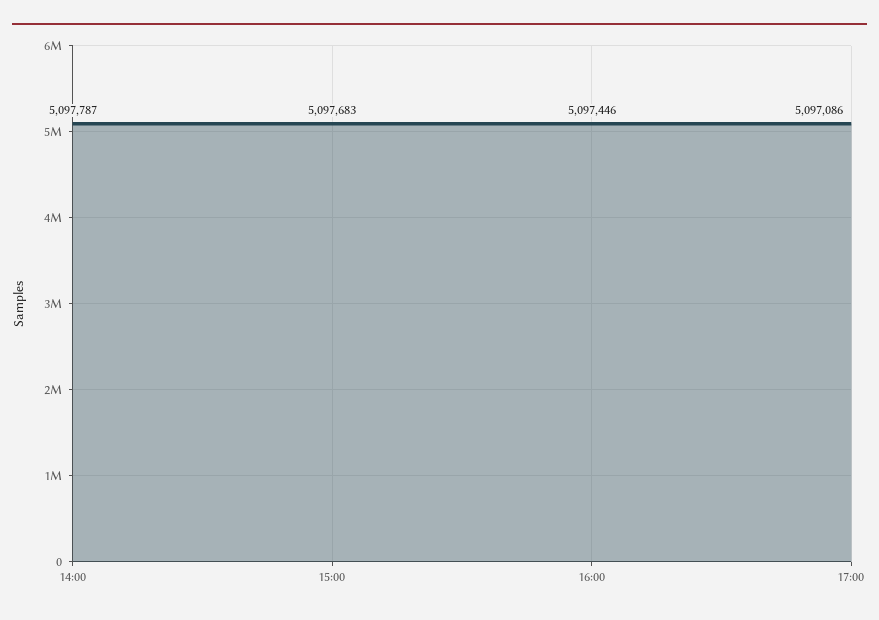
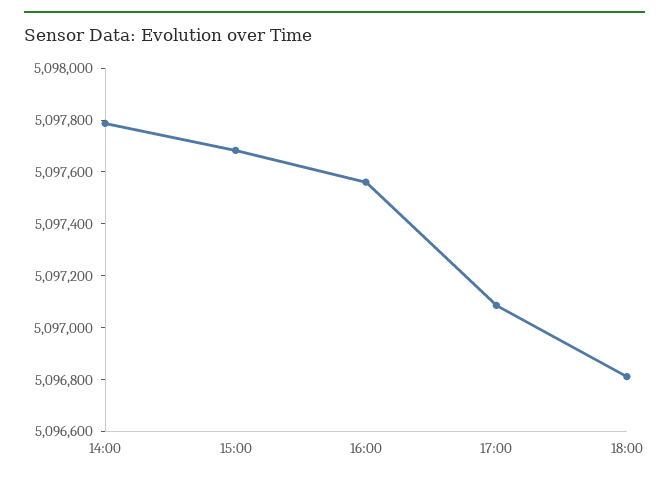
16:00: 5097446 -> 5097550
18:00: none -> 5096800

